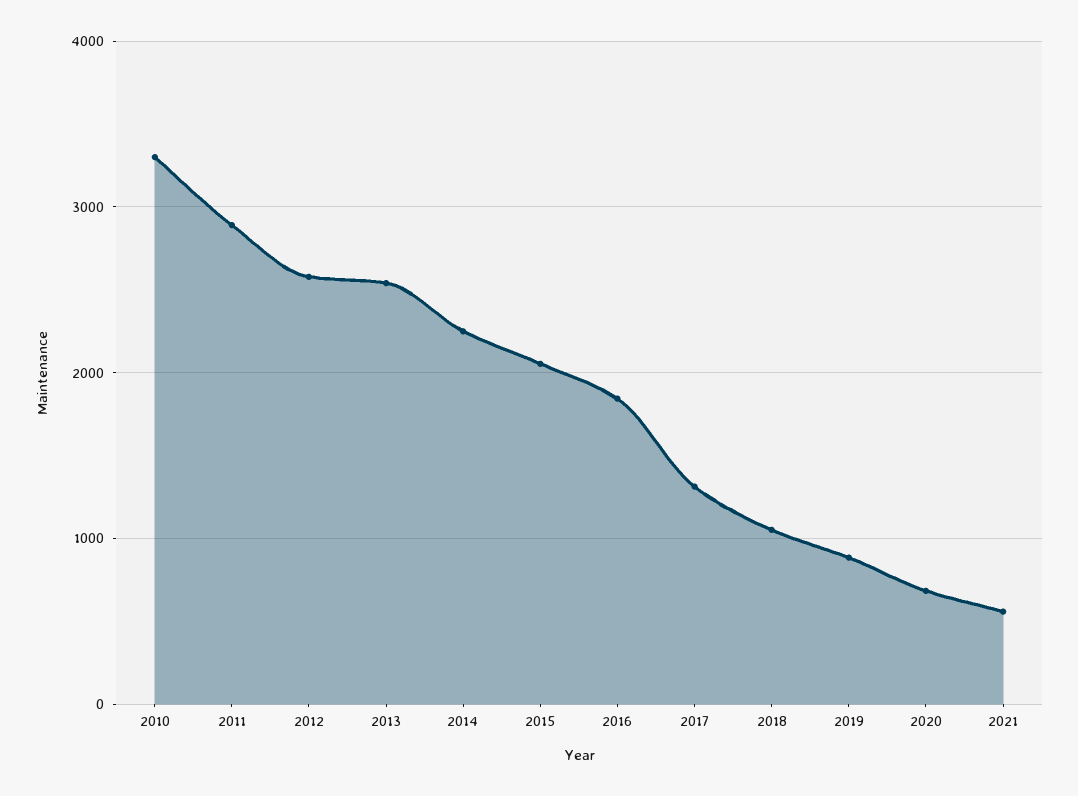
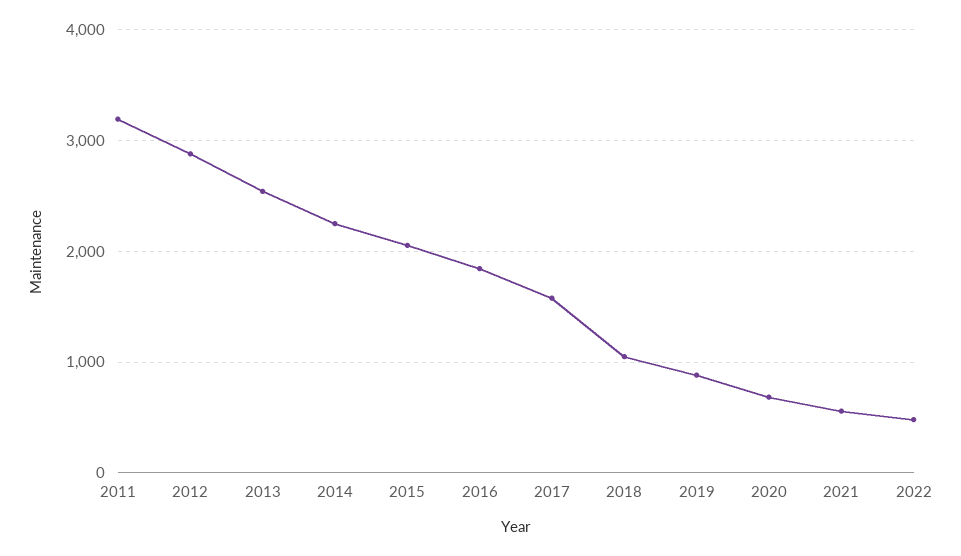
2010: 3300 -> none
2011: 2900 -> 3200
2012: 2600 -> 2900
2017: 1300 -> 1600
2022: none -> 500

